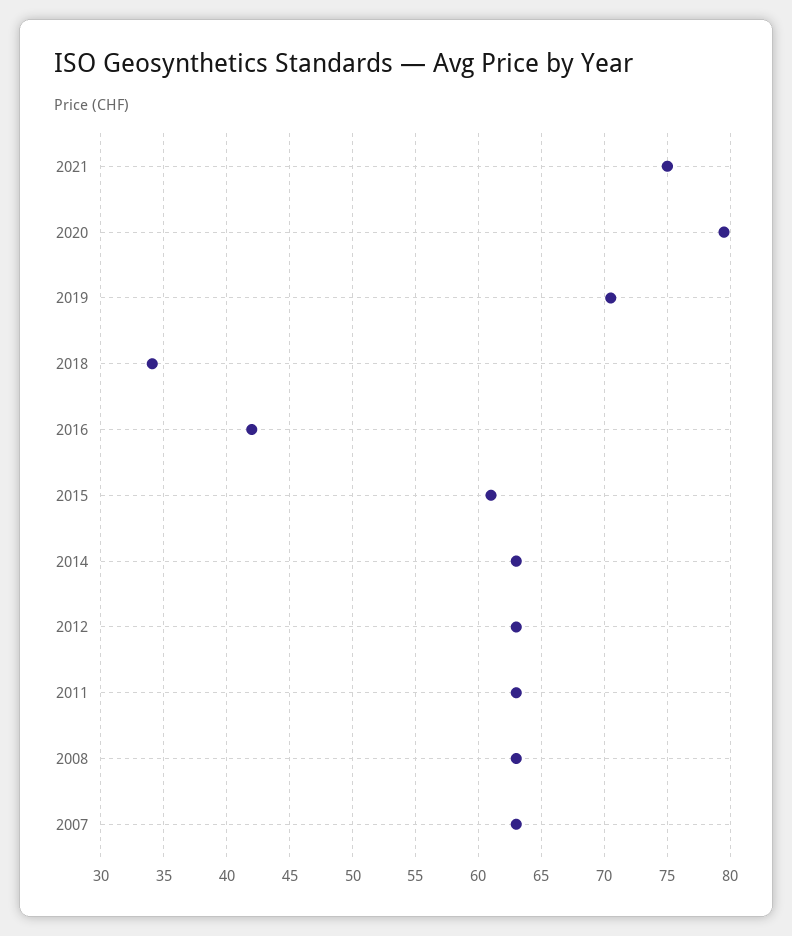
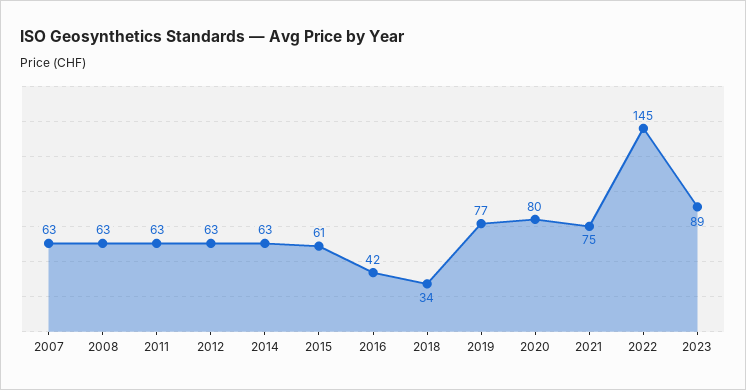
2019: 70.5 -> 77
2022: none -> 145
2023: none -> 89

